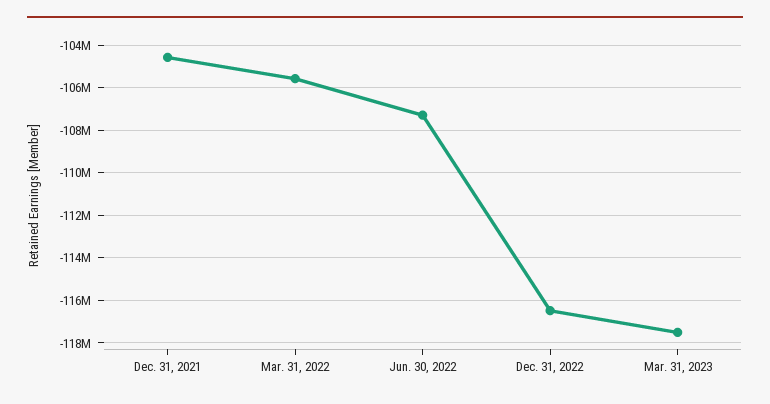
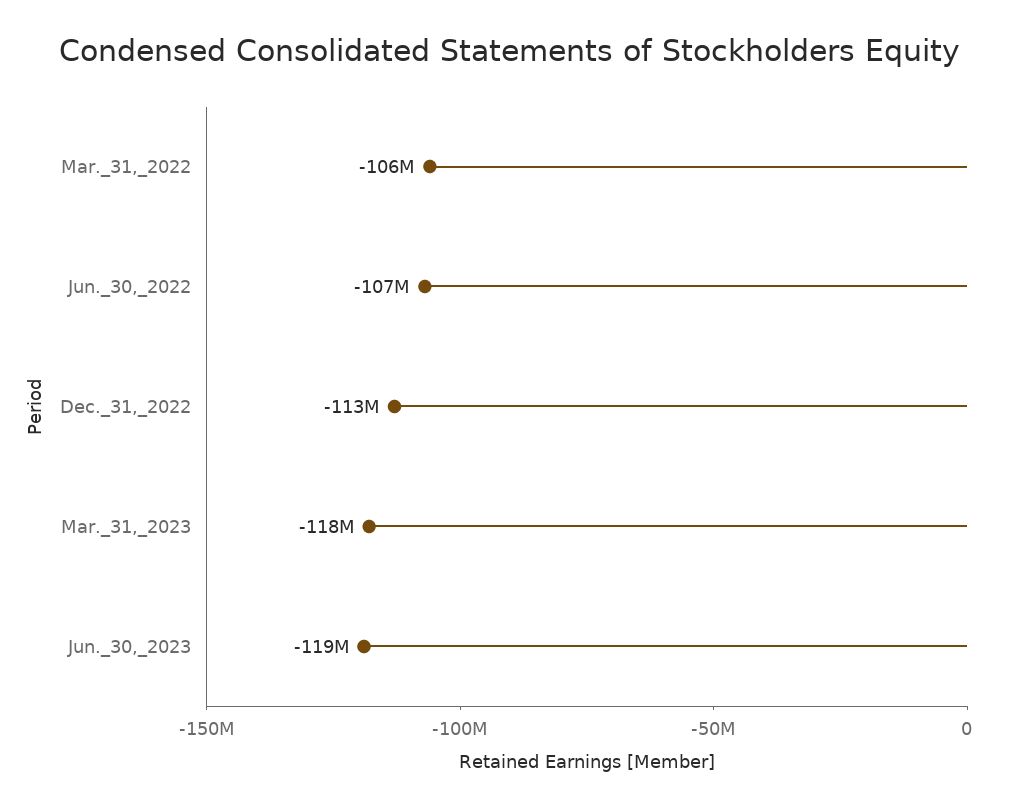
Dec. 31, 2021: -104500000 -> none
Dec. 31, 2022: -116500000 -> -113000000
Jun._30,_2023: none -> -119000000

